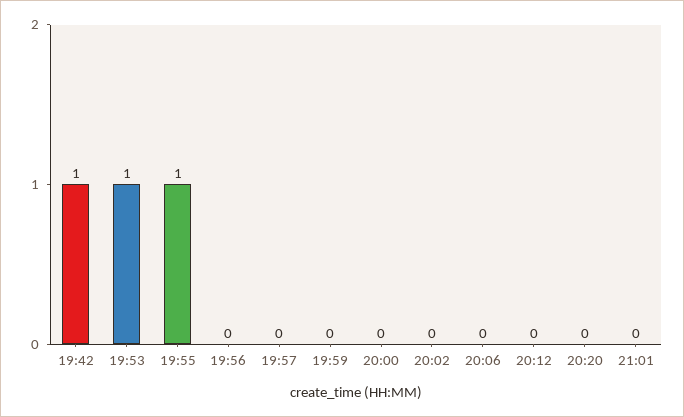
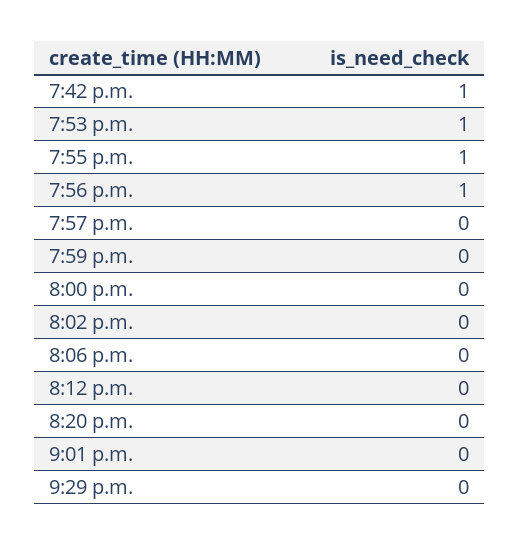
19:56: 0 -> 1
9:29 p.m.: none -> 0

